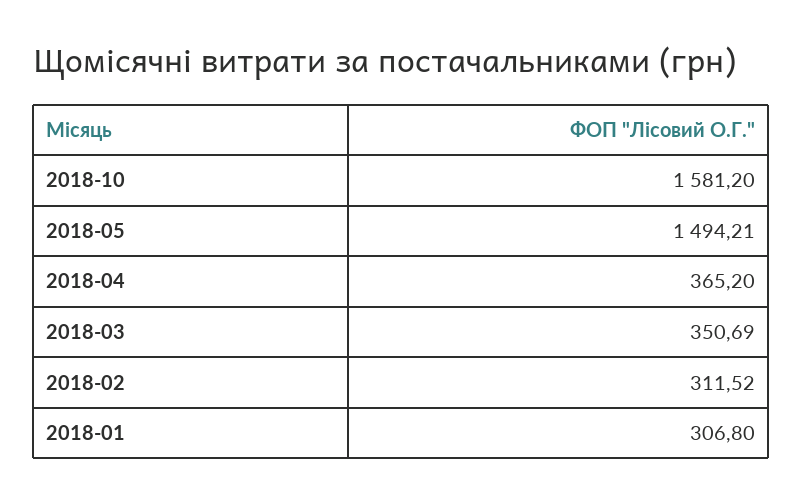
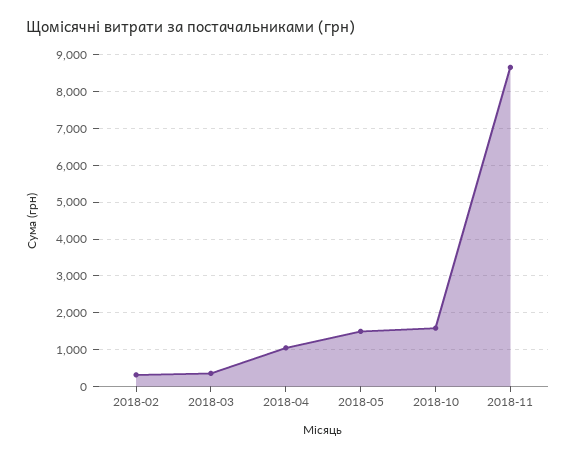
2018-04: 365.2 -> 1000
2018-01: 306.8 -> none
2018-11: none -> 8600

